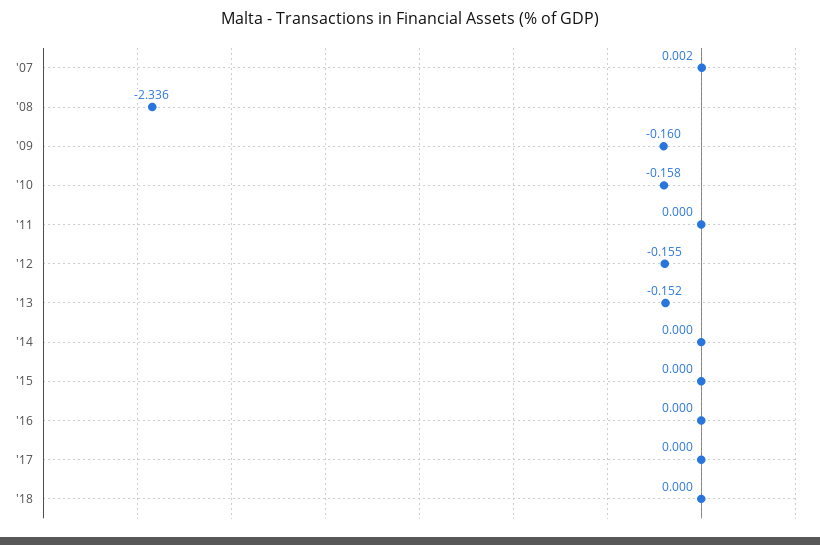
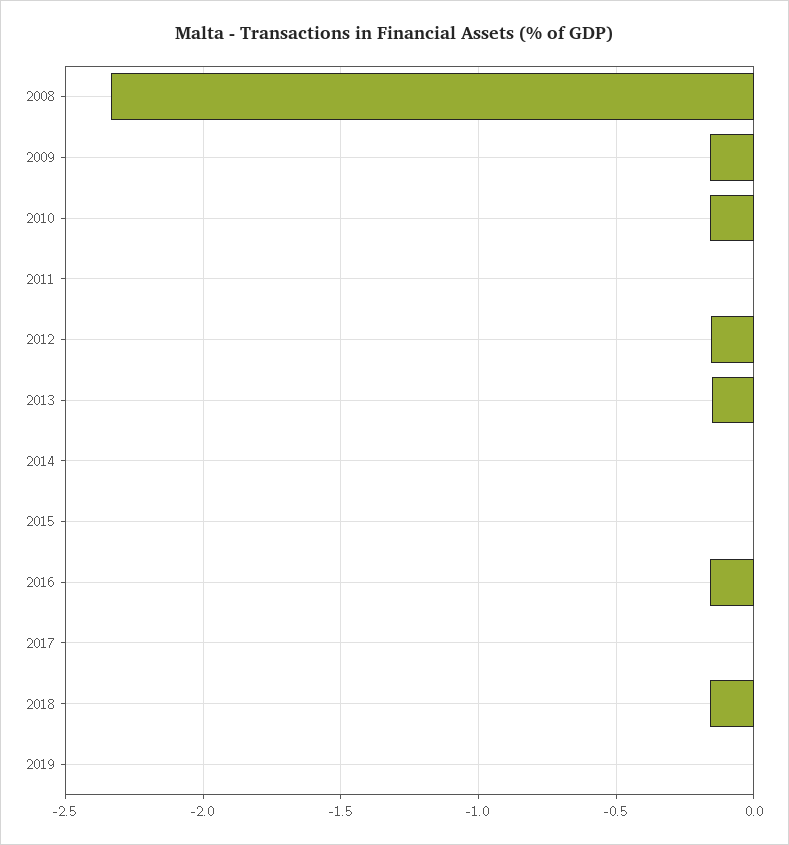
'07: 0.002 -> none
'16: 0 -> -0.15
'18: 0 -> -0.15
2019: none -> 0

